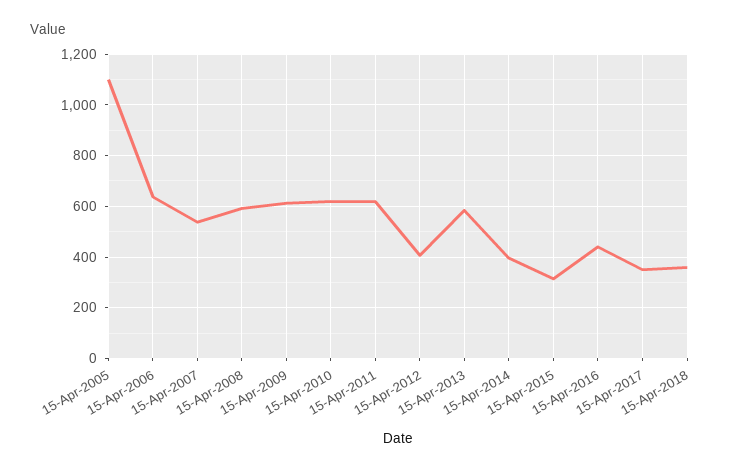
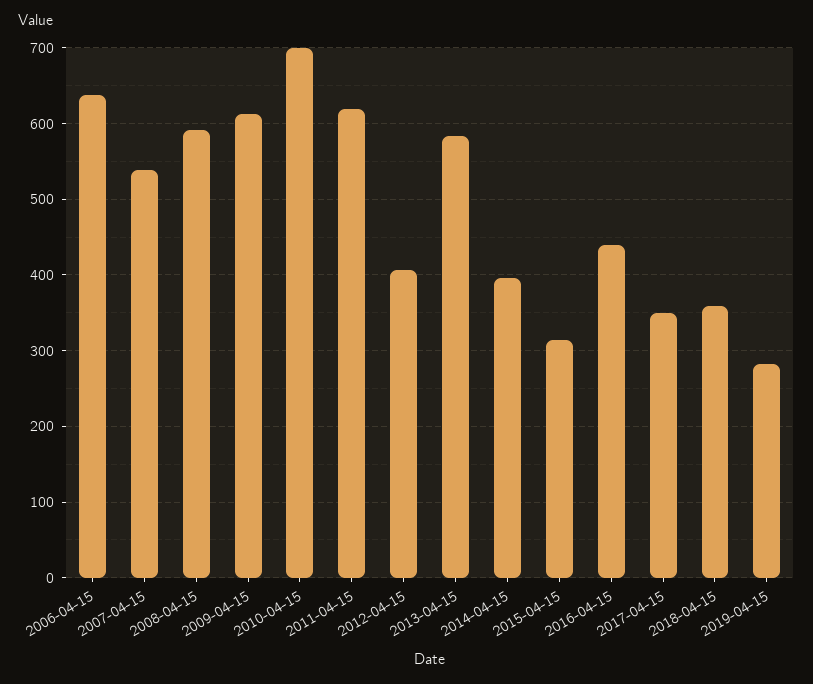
15-Apr-2005: 1100 -> none
15-Apr-2010: 625 -> 700
2019-04-15: none -> 280

